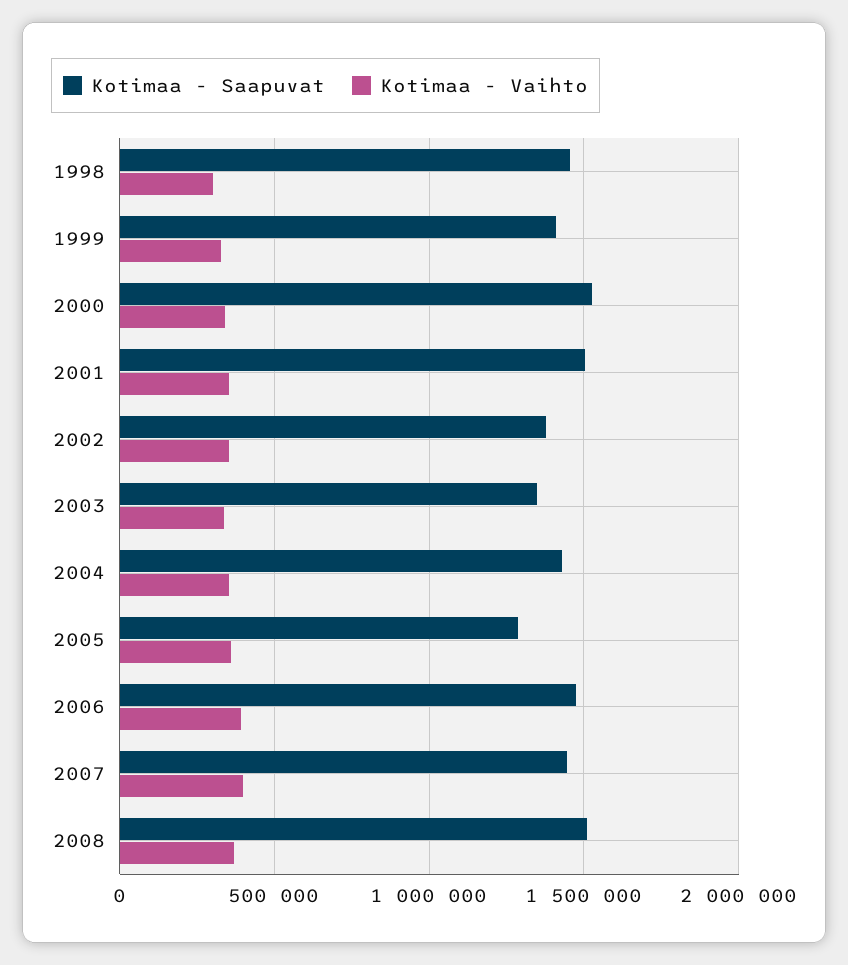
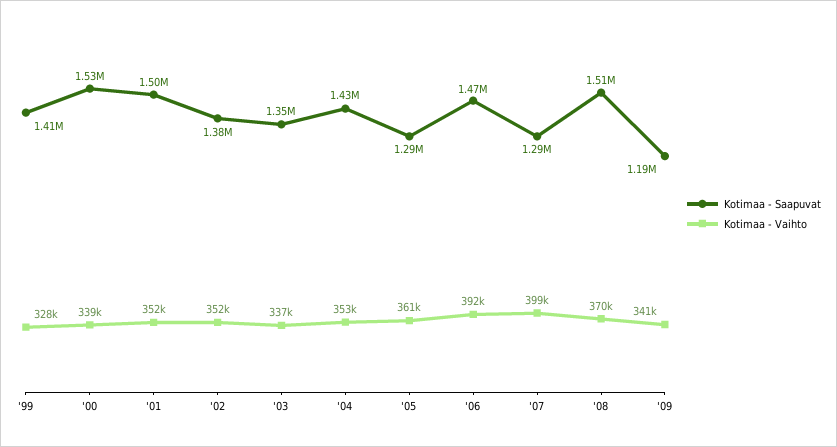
Kotimaa - Saapuvat, 1998: 1450000 -> none
Kotimaa - Vaihto, 1998: 300000 -> none
Kotimaa - Saapuvat, 2007: 1450000 -> 1290000
Kotimaa - Saapuvat, '09: none -> 1190000
Kotimaa - Vaihto, '09: none -> 341000

